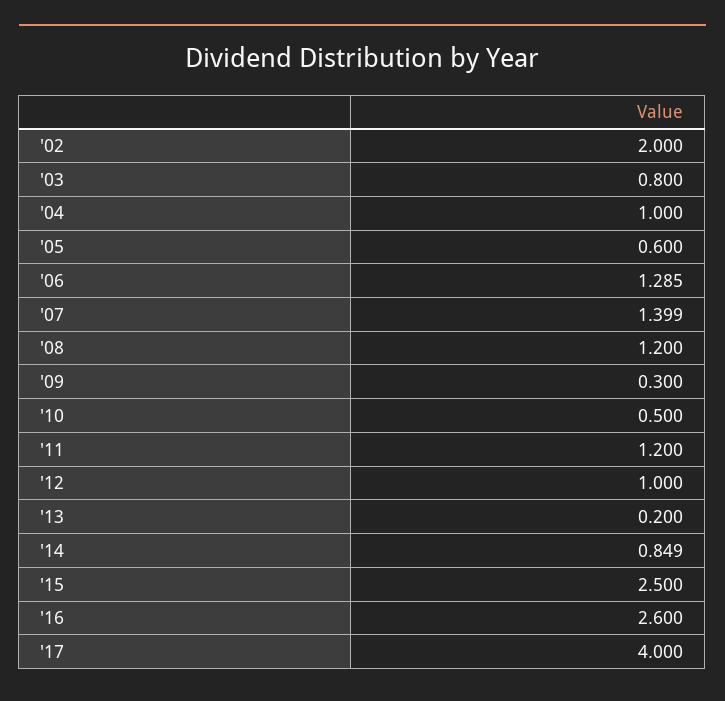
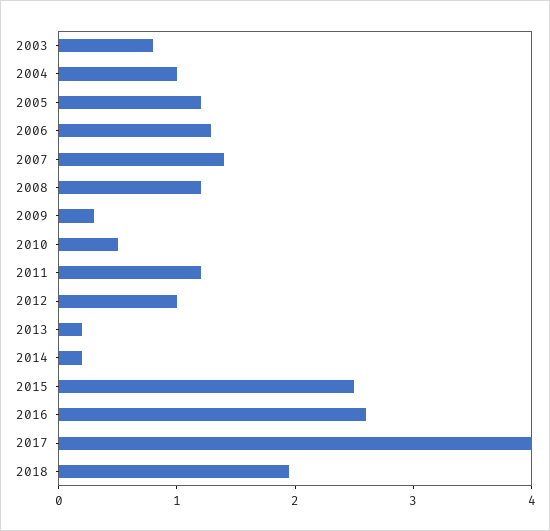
'02: 2 -> none
'05: 0.6 -> 1.2
'14: 0.849 -> 0.2
2018: none -> 2

